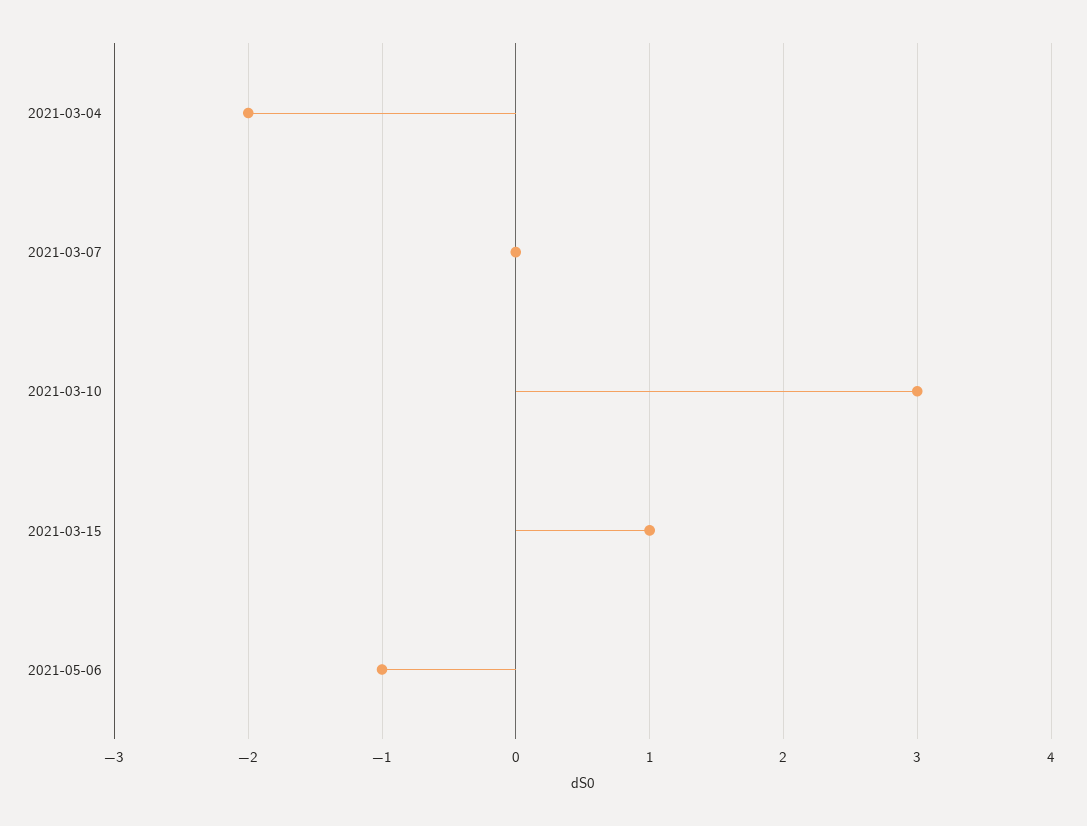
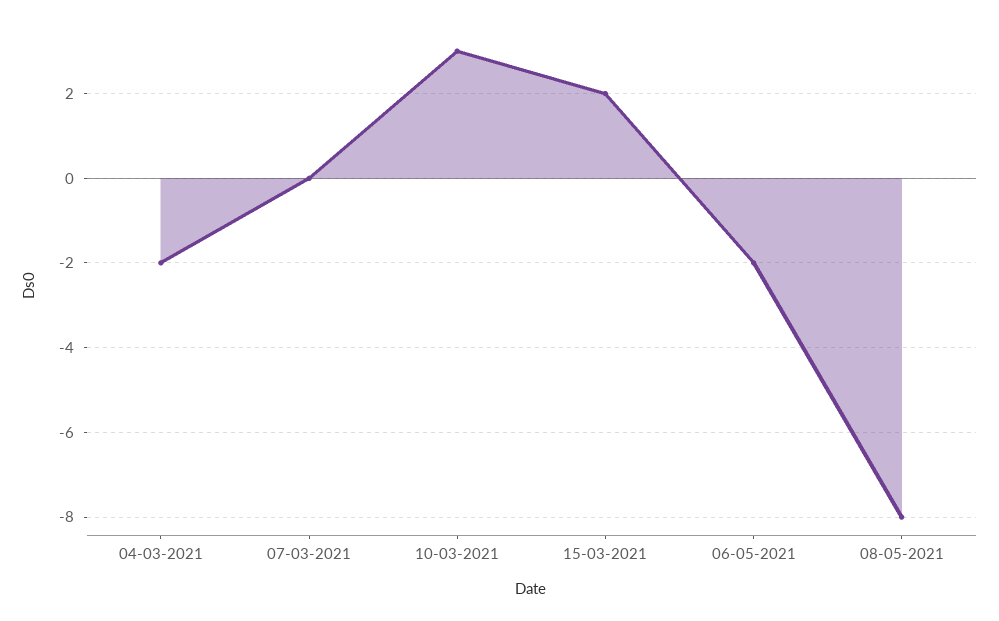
2021-03-15: 1 -> 2
2021-05-06: -1 -> -2
08-05-2021: none -> -8

